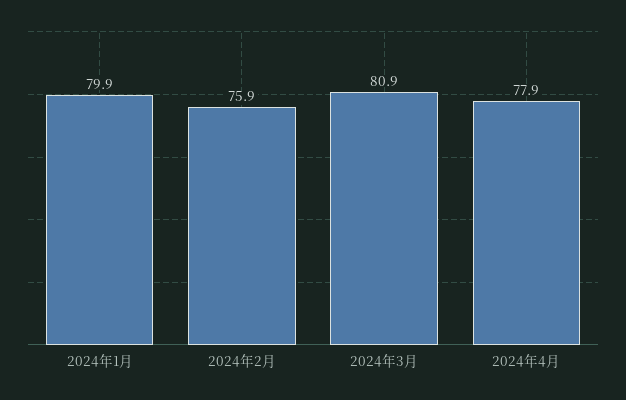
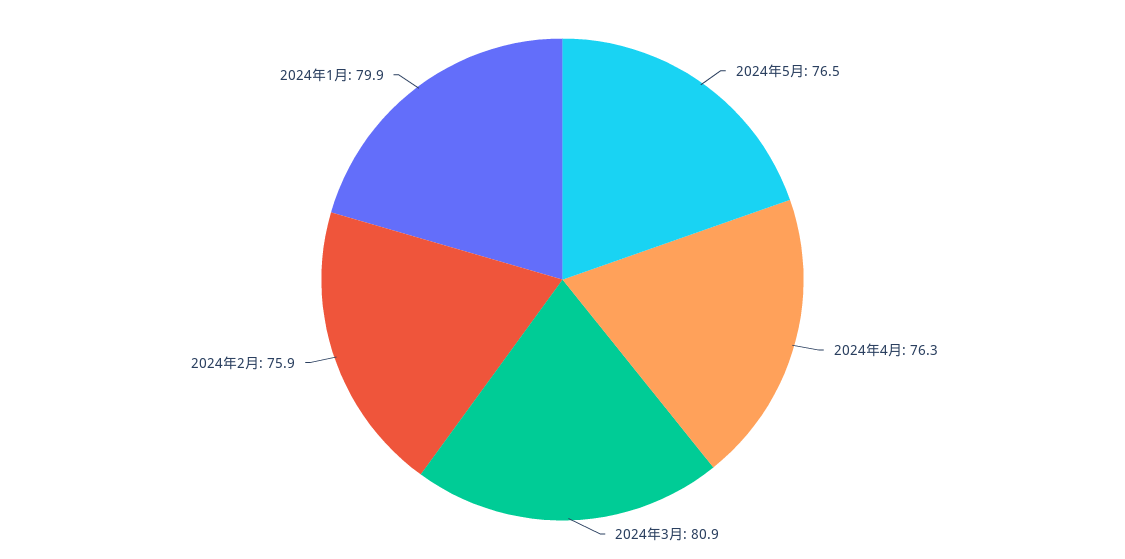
2024年4月: 77.9 -> 76.3
2024年5月: none -> 76.5

